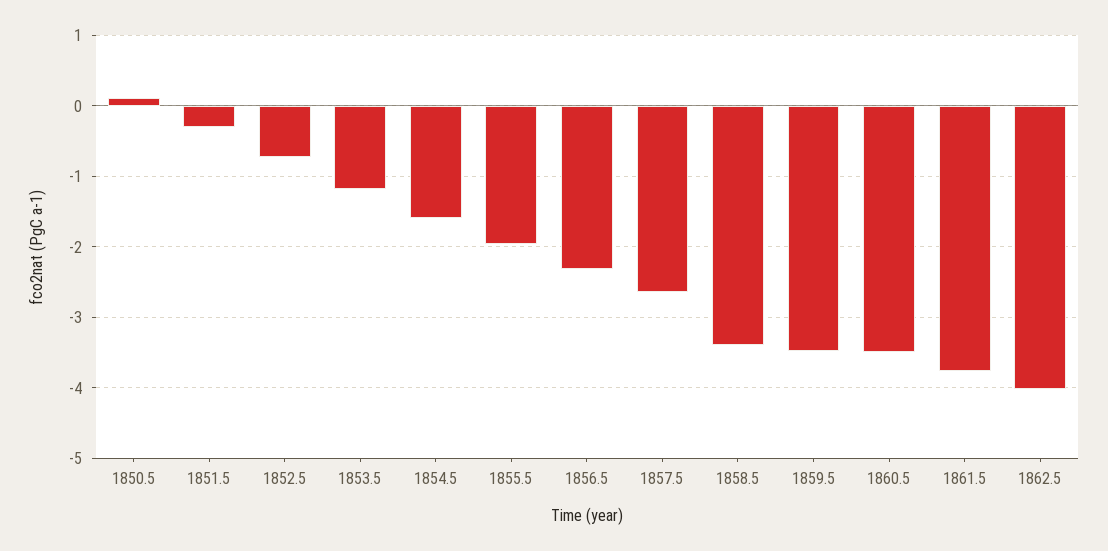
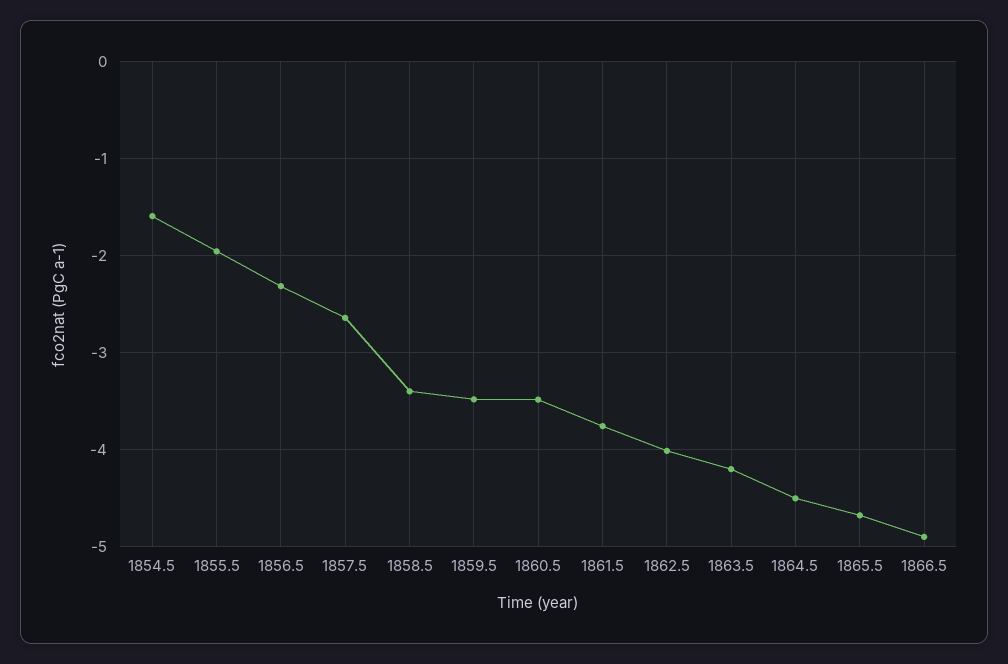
1850.5: 0.1 -> none
1851.5: -0.3 -> none
1852.5: -0.7 -> none
1853.5: -1.2 -> none
1863.5: none -> -4.2
1864.5: none -> -4.5
1865.5: none -> -4.7
1866.5: none -> -4.9

